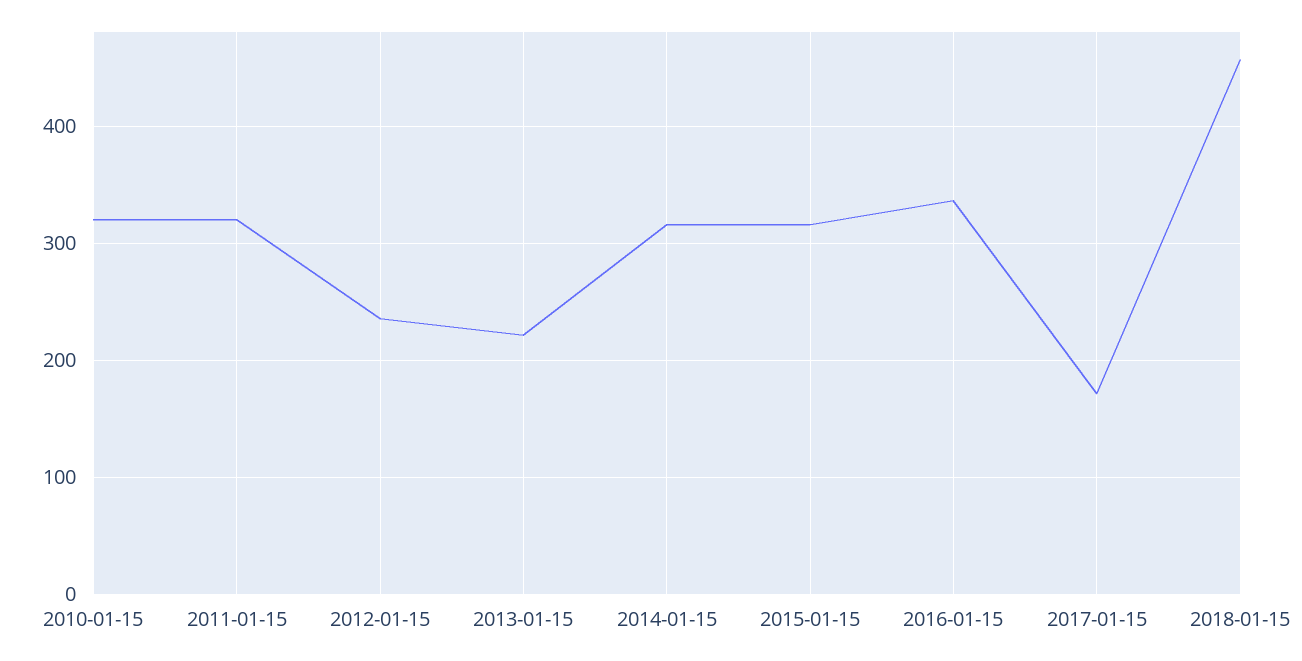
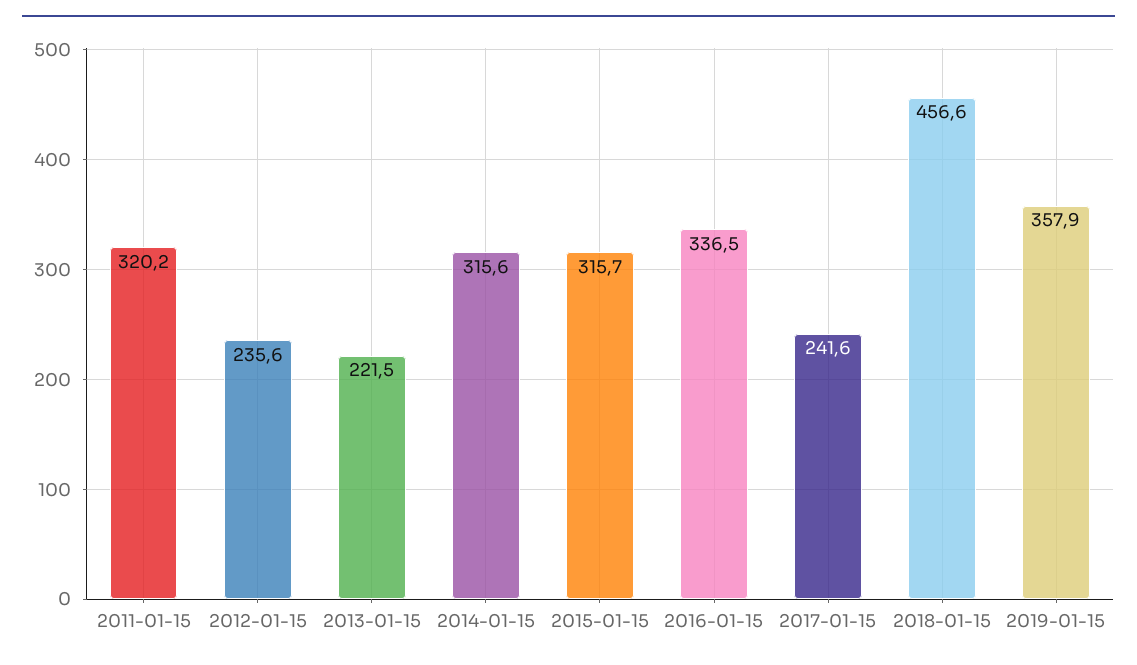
2010-01-15: 320 -> none
2017-01-15: 170 -> 241.6
2019-01-15: none -> 357.9

